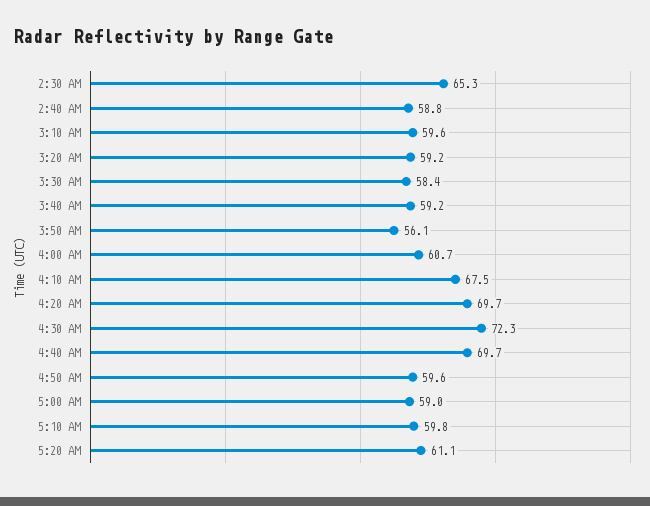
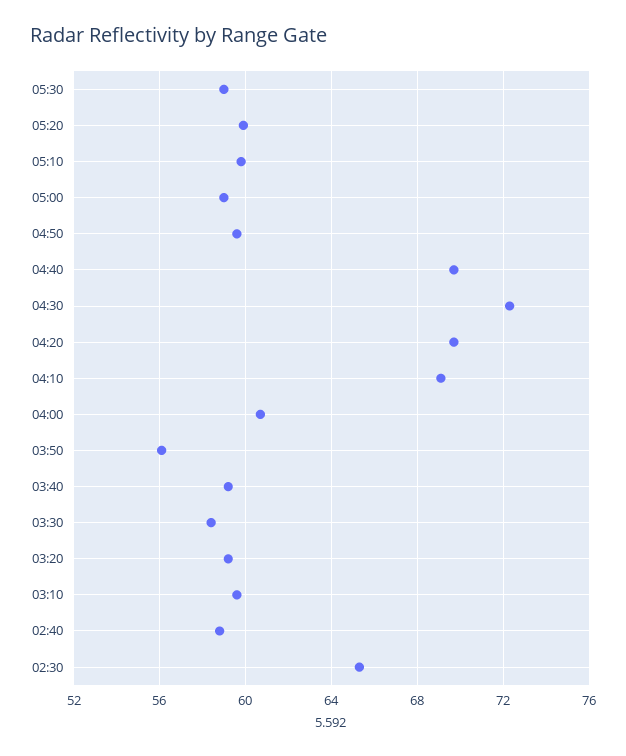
4:10 AM: 67.5 -> 69
5:20 AM: 61.1 -> 60
05:30: none -> 59

